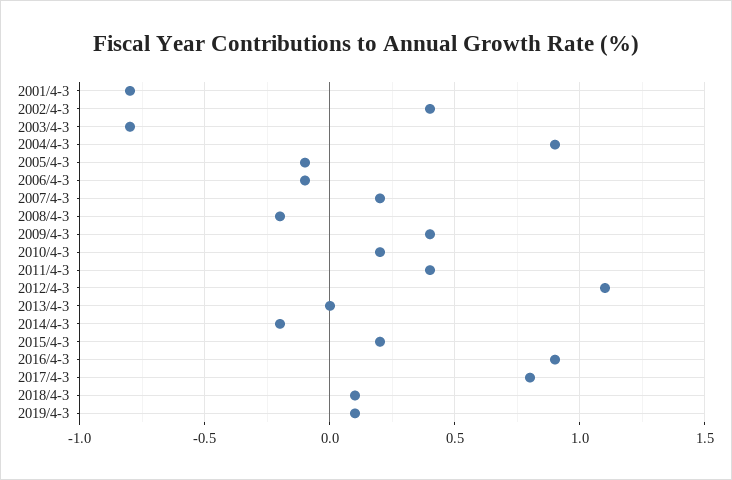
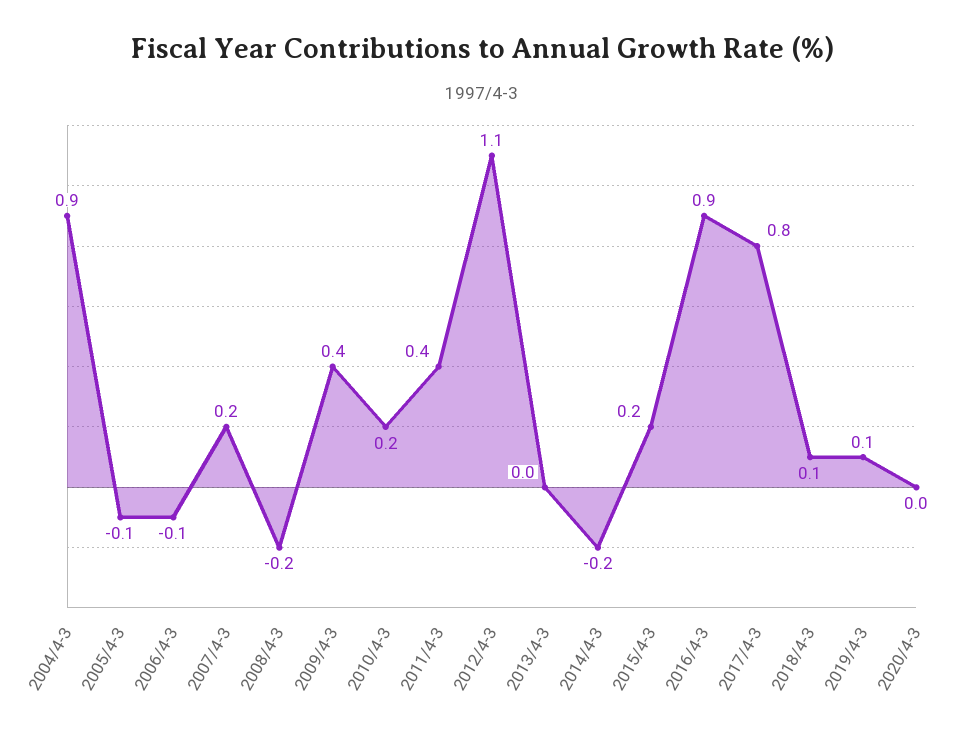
2001/4-3: -0.8 -> none
2002/4-3: 0.4 -> none
2003/4-3: -0.8 -> none
2020/4-3: none -> 0

